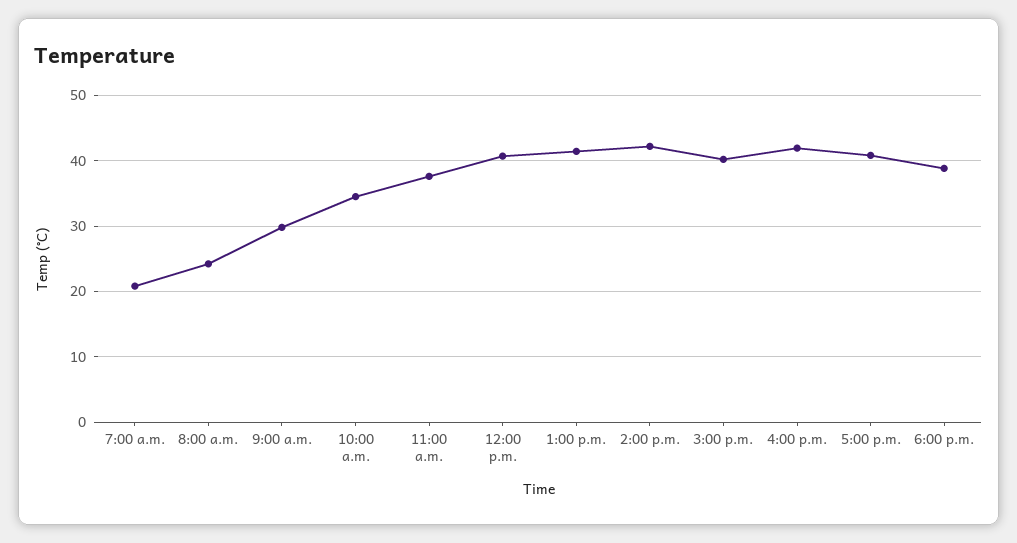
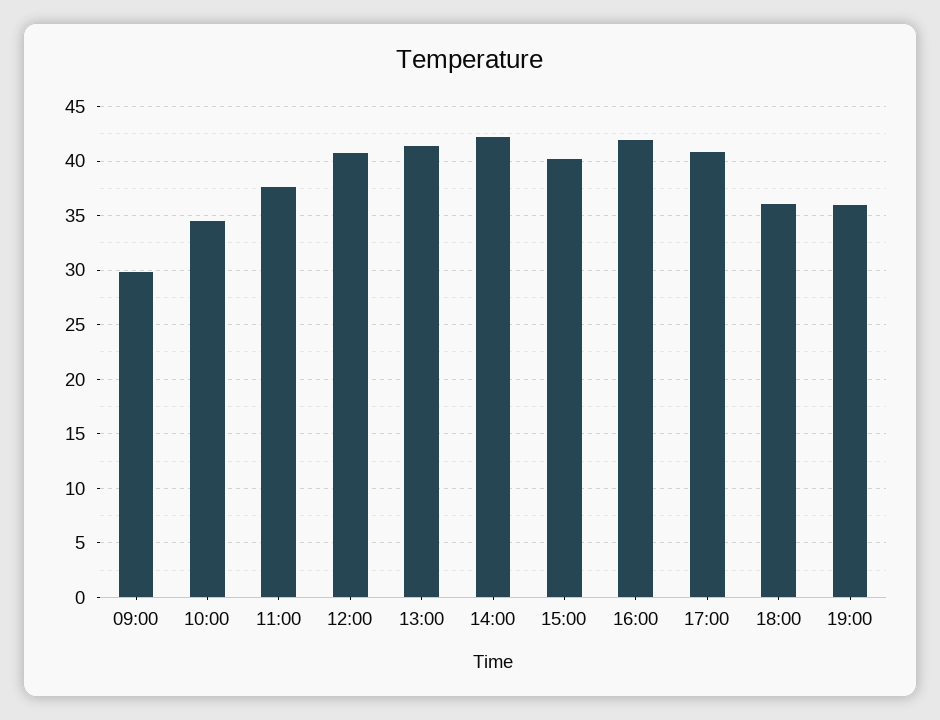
7:00 a.m.: 21 -> none
8:00 a.m.: 24 -> none
6:00 p.m.: 39 -> 36
19:00: none -> 36

